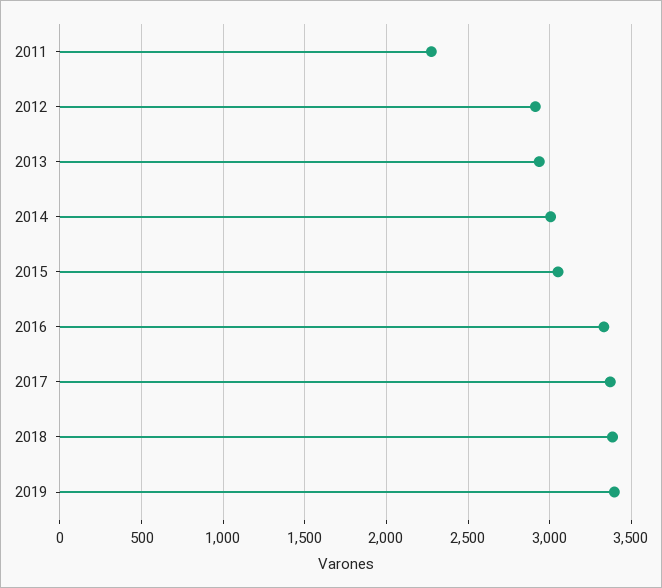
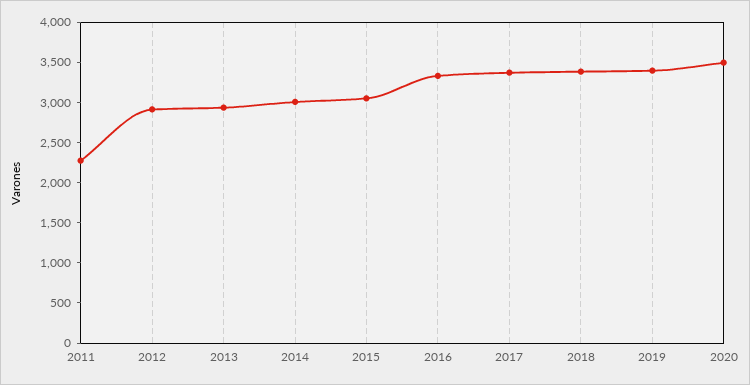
2020: none -> 3500

